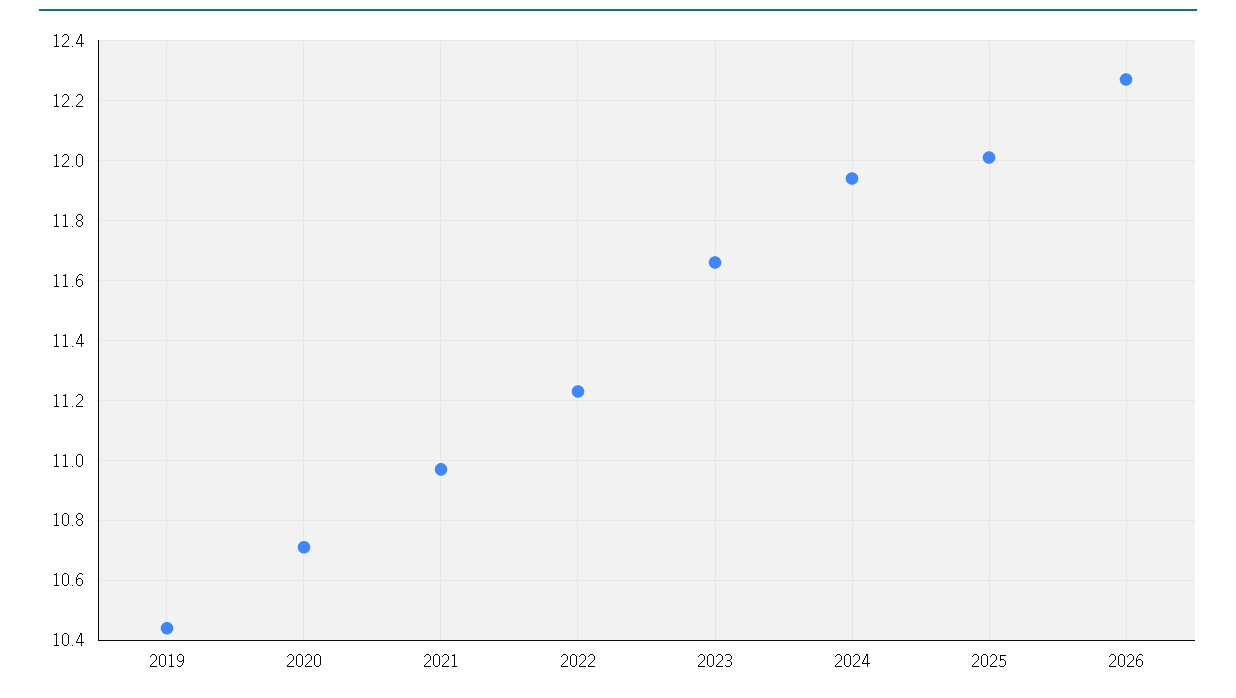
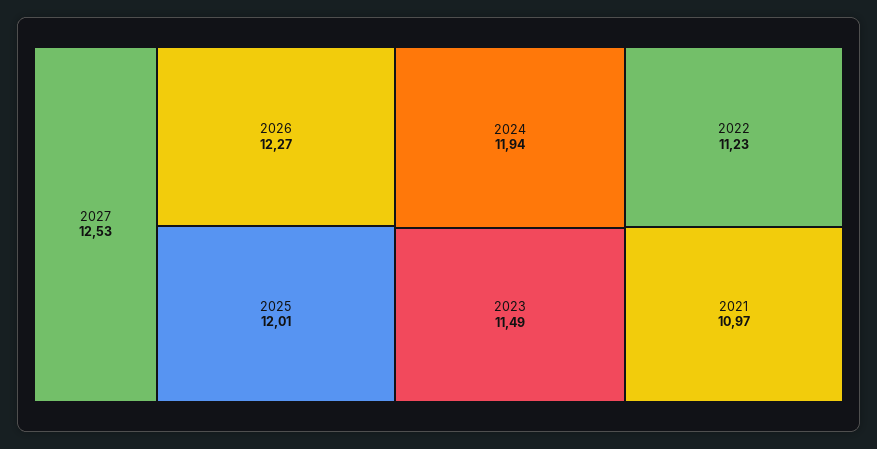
2019: 10.45 -> none
2020: 10.7 -> none
2023: 11.65 -> 11.49
2027: none -> 12.53

